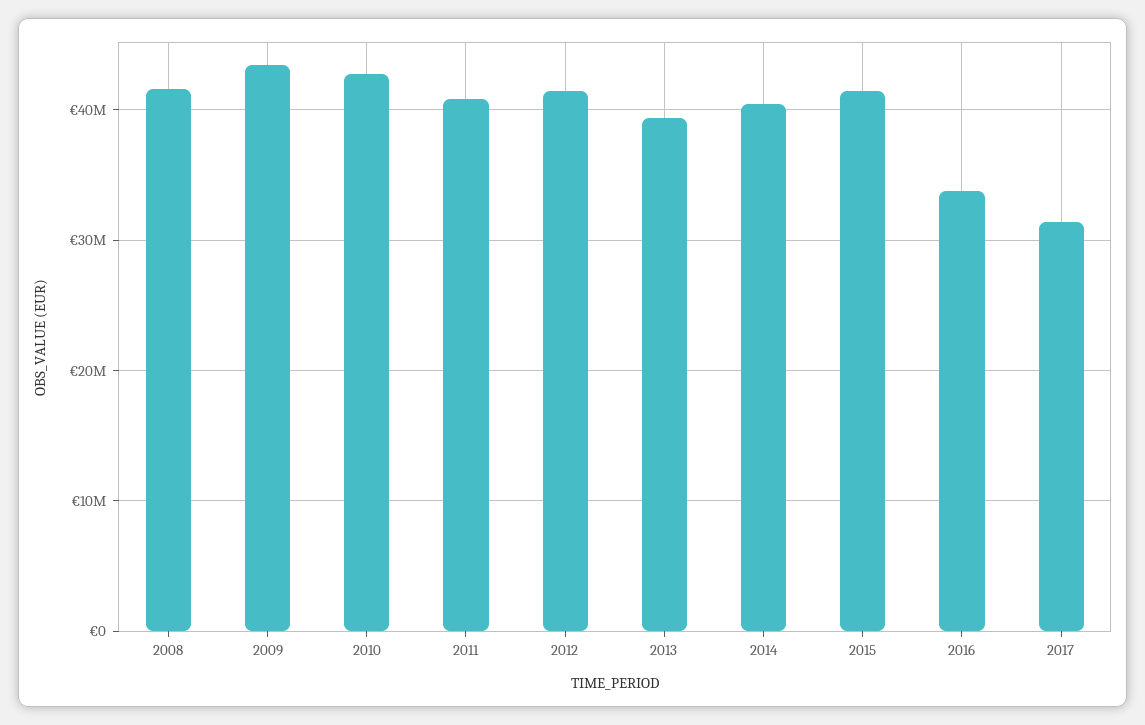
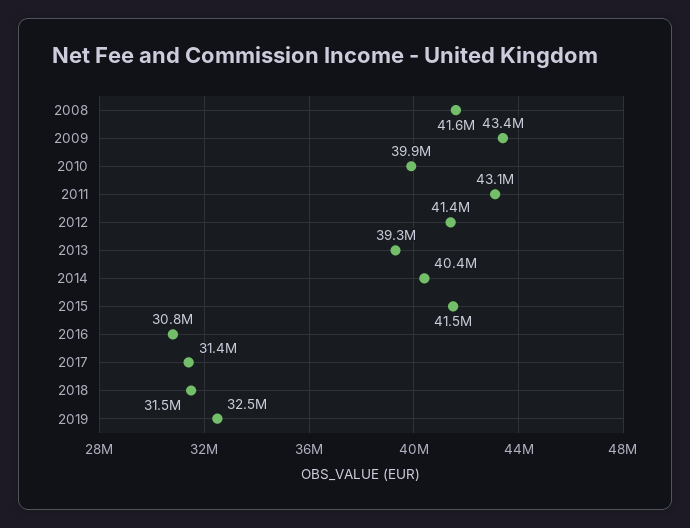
2010: 43000000 -> 39900000
2011: 41000000 -> 43100000
2016: 34000000 -> 30800000
2018: none -> 31500000
2019: none -> 32500000

